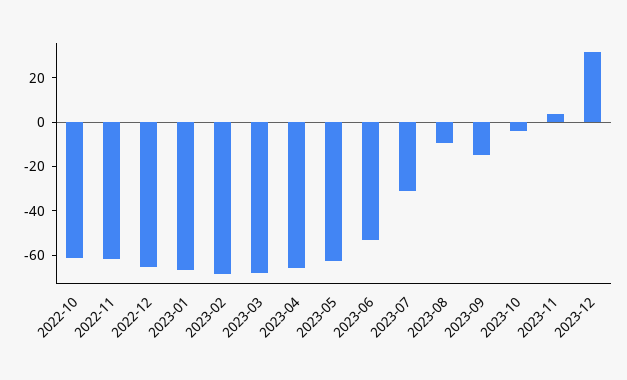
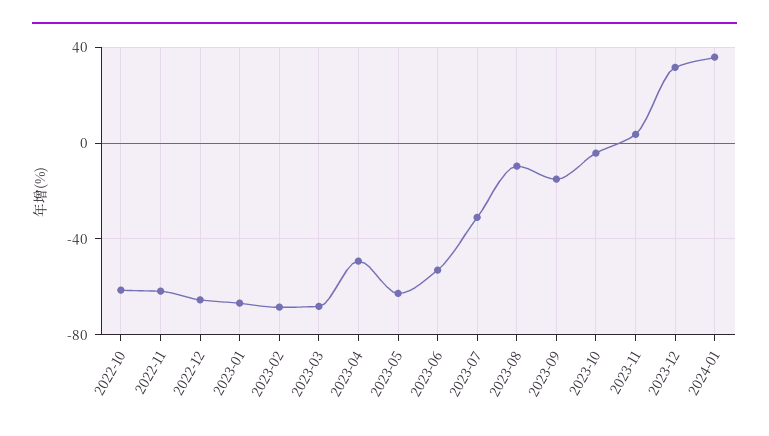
2023-04: -65 -> -50
2024-01: none -> 35

